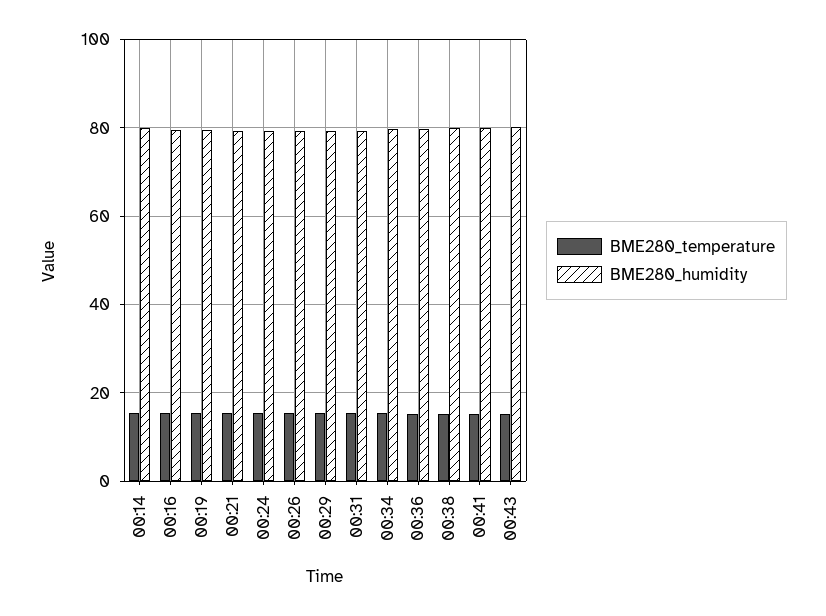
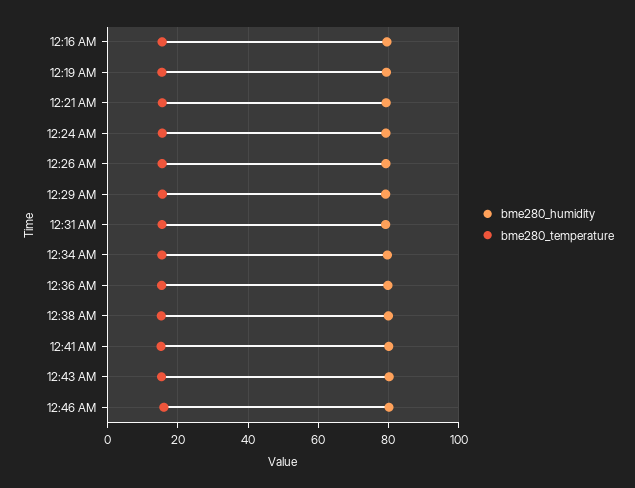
BME280_temperature, 00:14: 16 -> none
BME280_humidity, 00:14: 80 -> none
BME280_humidity, 12:46 AM: none -> 80
BME280_temperature, 12:46 AM: none -> 16

